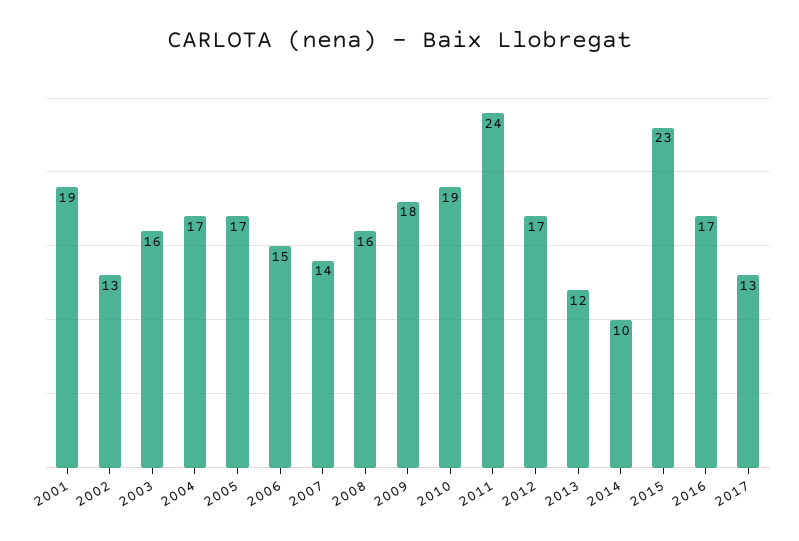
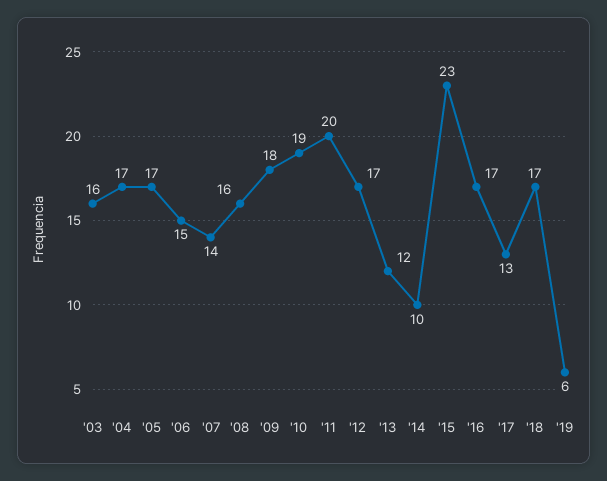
2001: 19 -> none
2002: 13 -> none
2011: 24 -> 20
'18: none -> 17
'19: none -> 6

